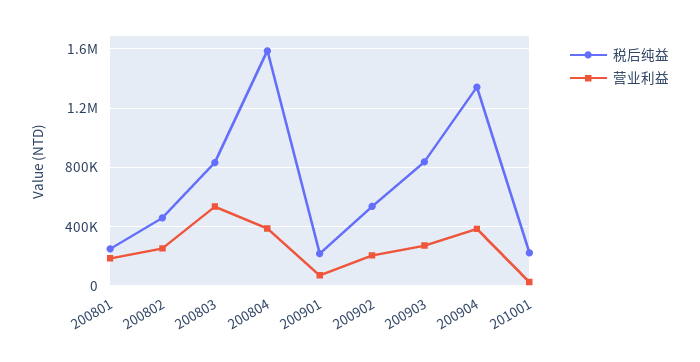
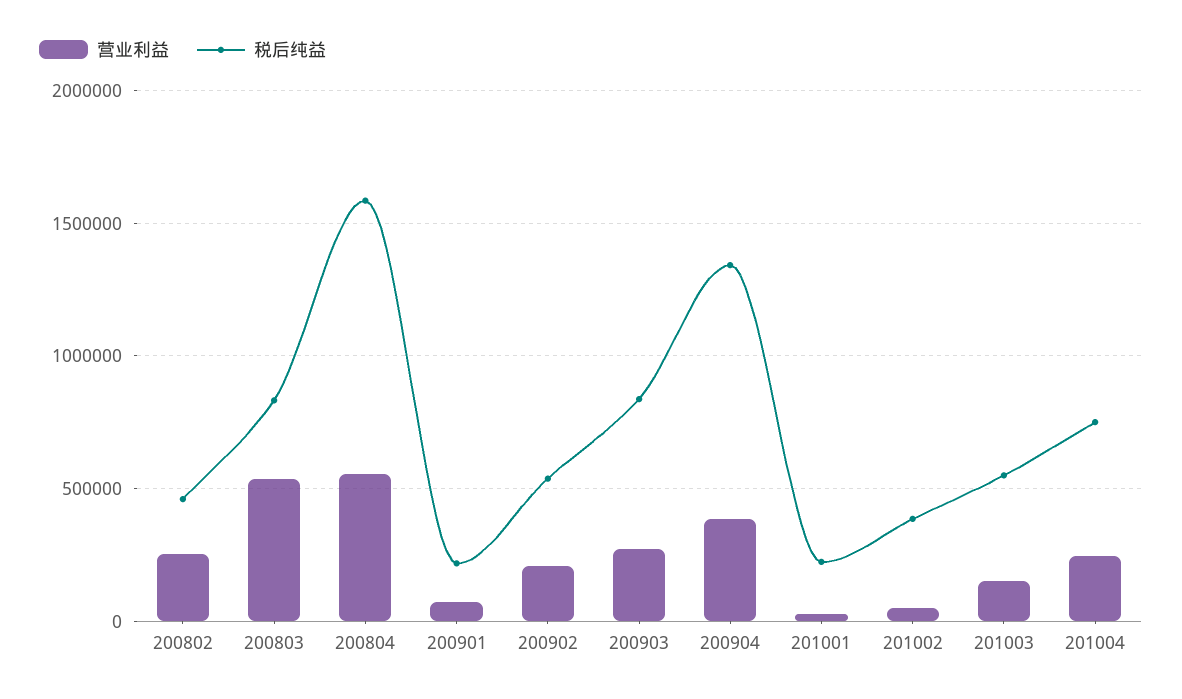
税后纯益, 200801: 250000 -> none
营业利益, 200801: 200000 -> none
营业利益, 200804: 400000 -> 550000
营业利益, 201002: none -> 50000
税后纯益, 201002: none -> 400000
营业利益, 201003: none -> 150000
税后纯益, 201003: none -> 550000
营业利益, 201004: none -> 250000
税后纯益, 201004: none -> 750000

